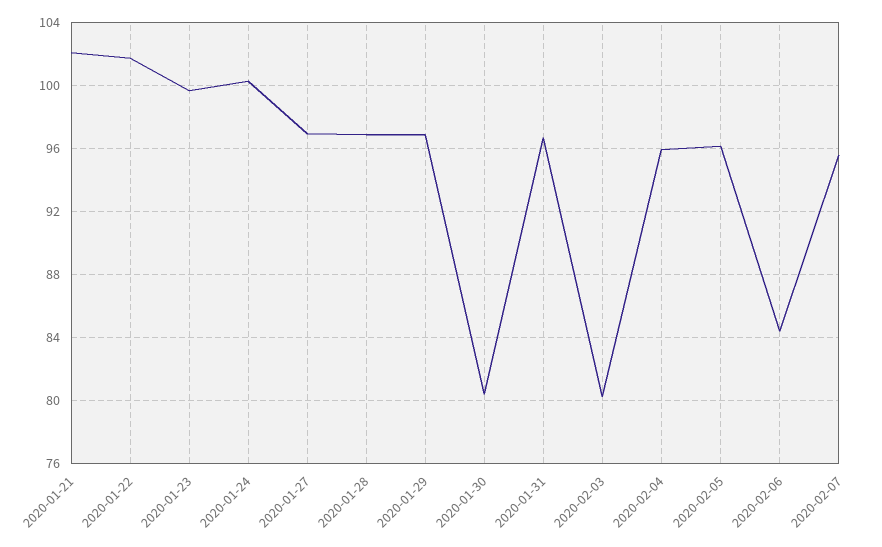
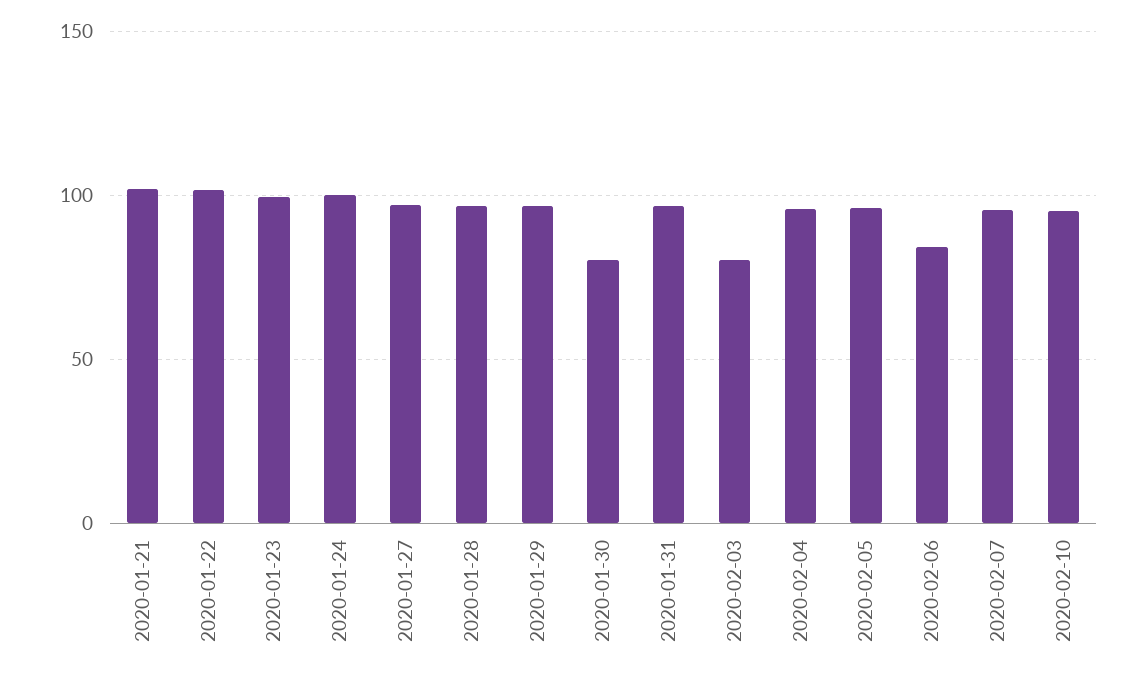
2020-02-10: none -> 95

